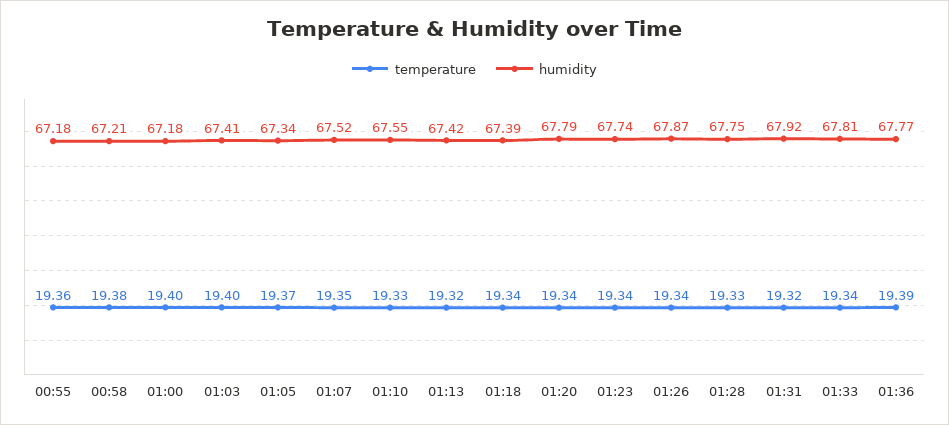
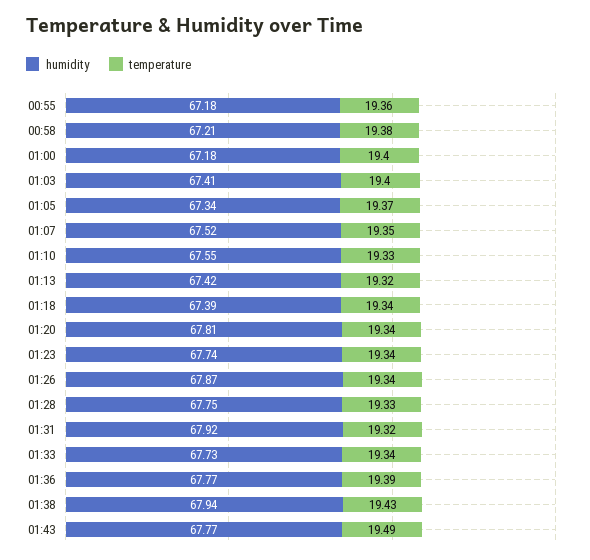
humidity, 01:20: 67.79 -> 67.81
humidity, 01:33: 67.81 -> 67.73
humidity, 01:38: none -> 67.94
temperature, 01:38: none -> 19.43
humidity, 01:43: none -> 67.77
temperature, 01:43: none -> 19.49

